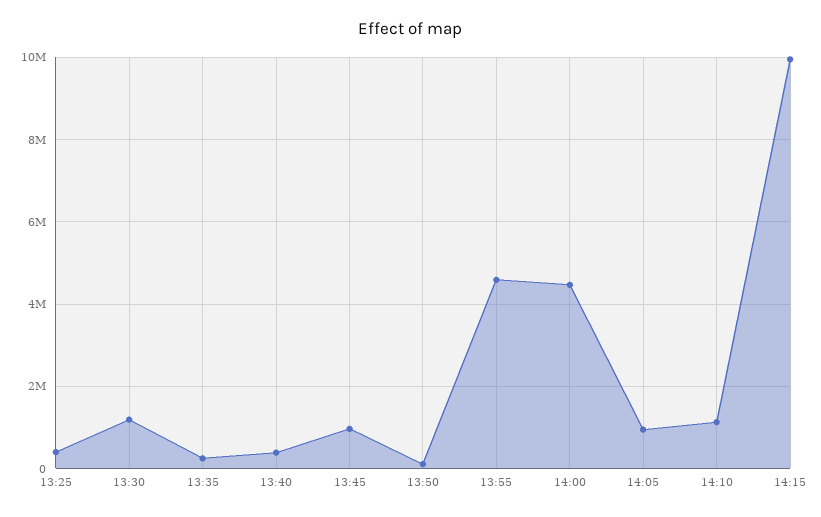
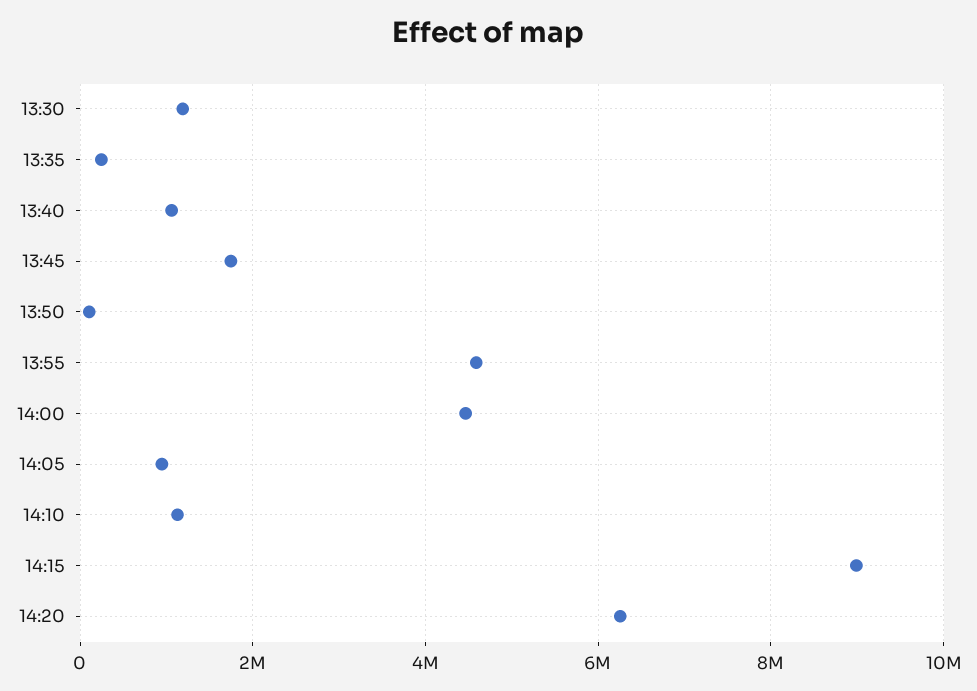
13:25: 400000 -> none
13:40: 400000 -> 1000000
13:45: 1000000 -> 1800000
14:15: 10000000 -> 9000000
14:20: none -> 6200000

